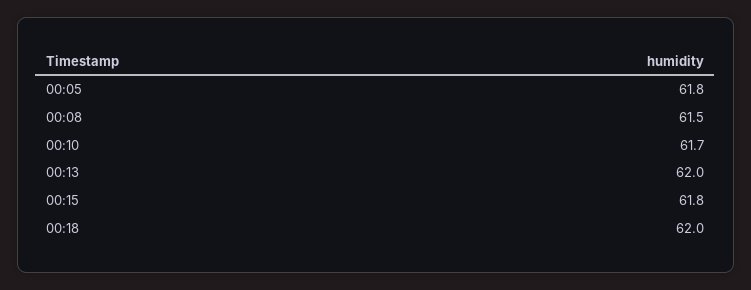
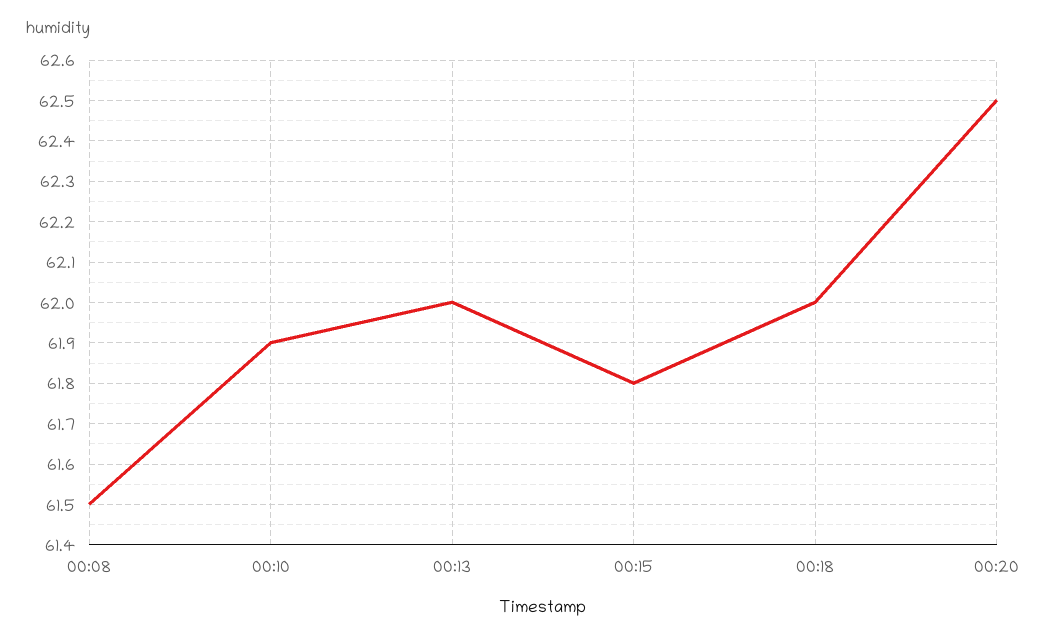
00:05: 61.8 -> none
00:10: 61.7 -> 61.9
00:20: none -> 62.5

